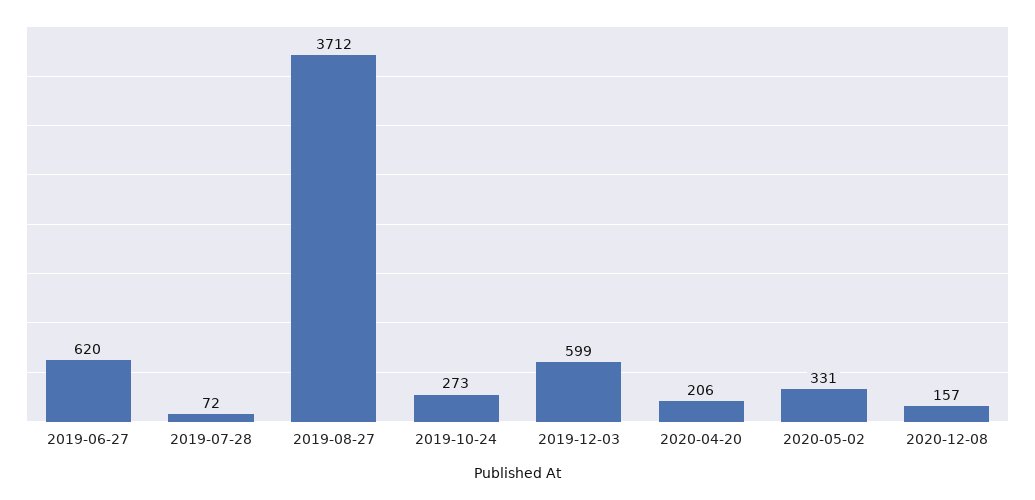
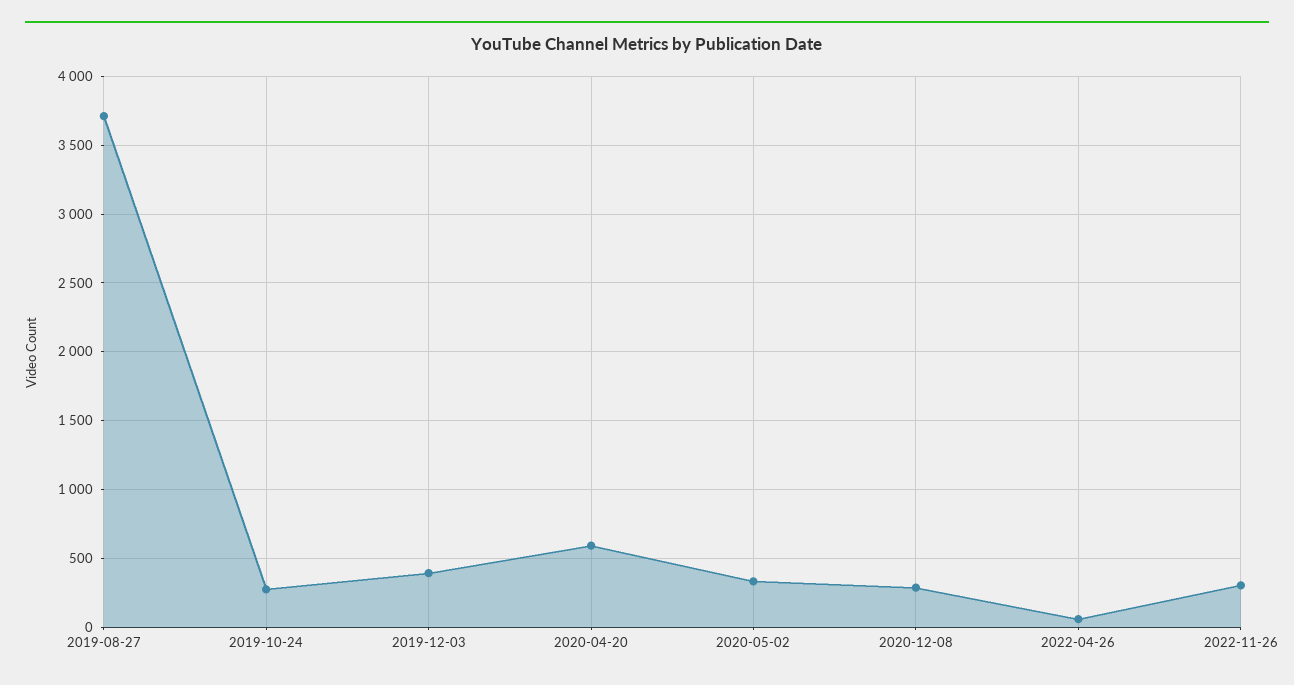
2019-06-27: 620 -> none
2019-07-28: 72 -> none
2019-12-03: 599 -> 400
2020-04-20: 206 -> 600
2020-12-08: 157 -> 300
2022-04-26: none -> 50
2022-11-26: none -> 300

